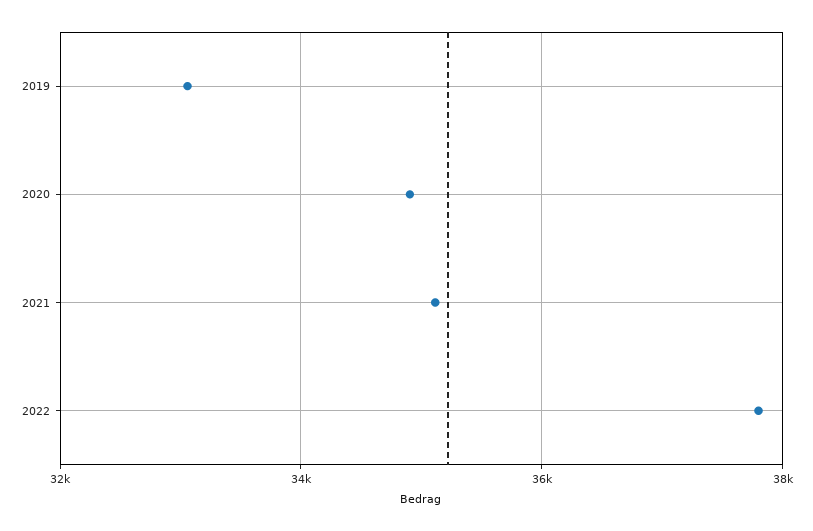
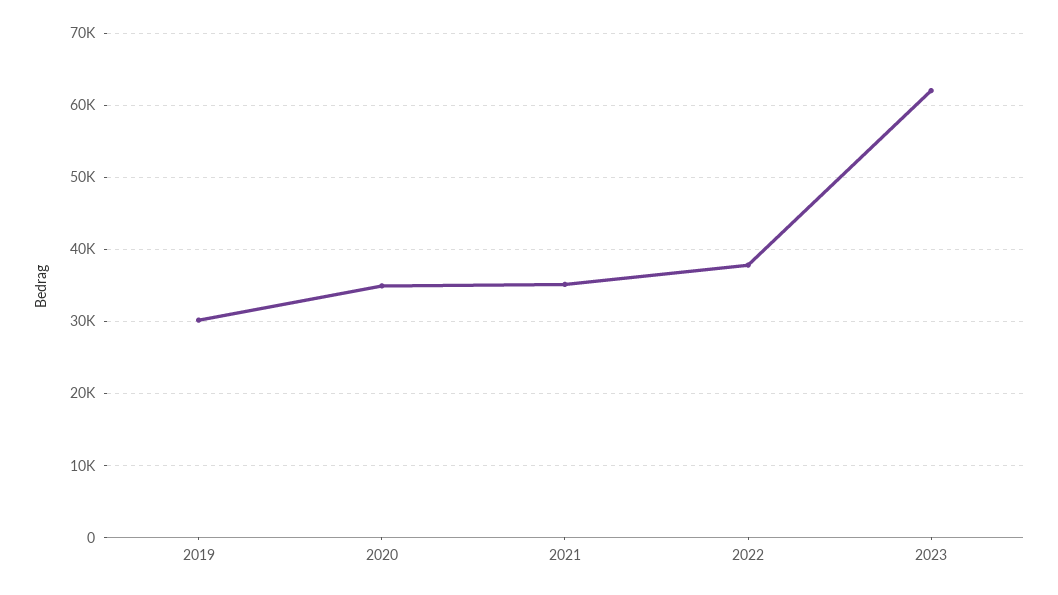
2019: 33000 -> 30000
2023: none -> 62000

